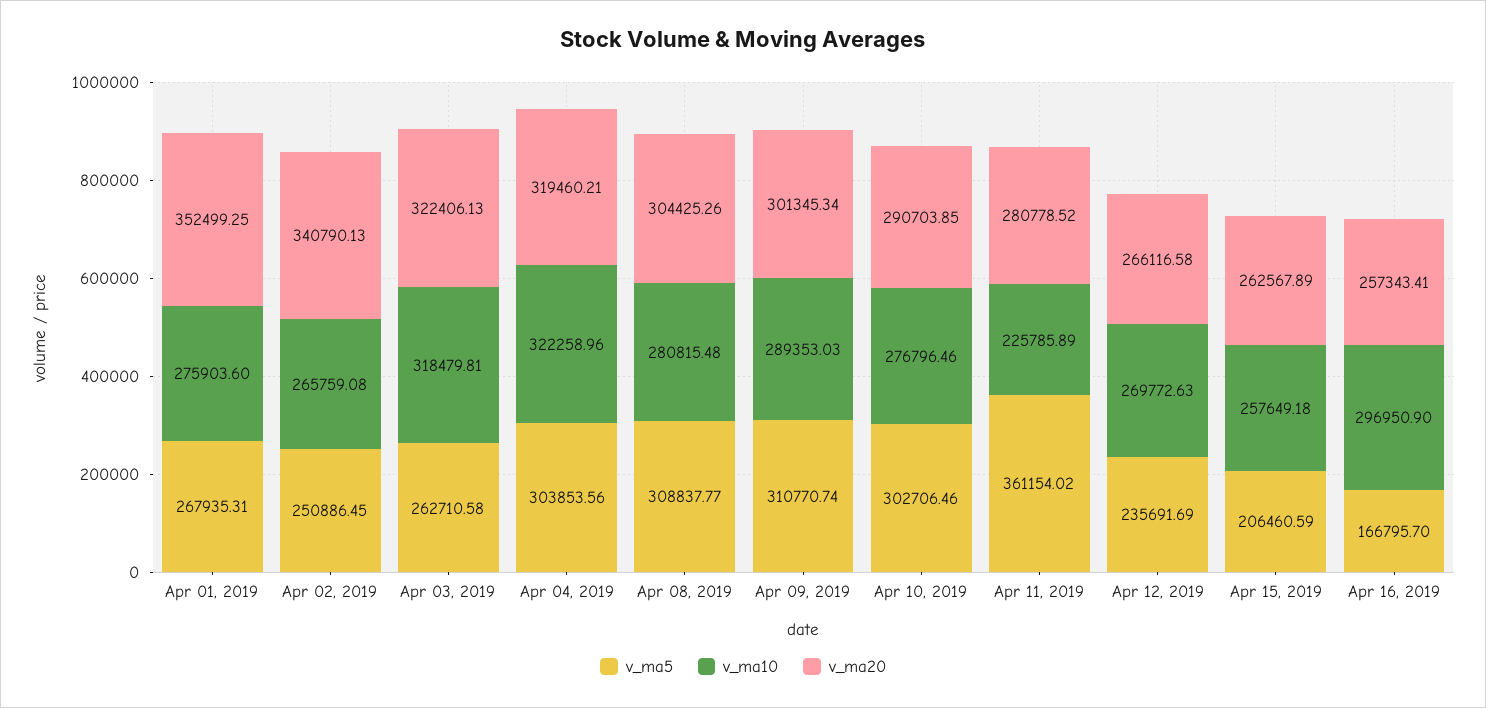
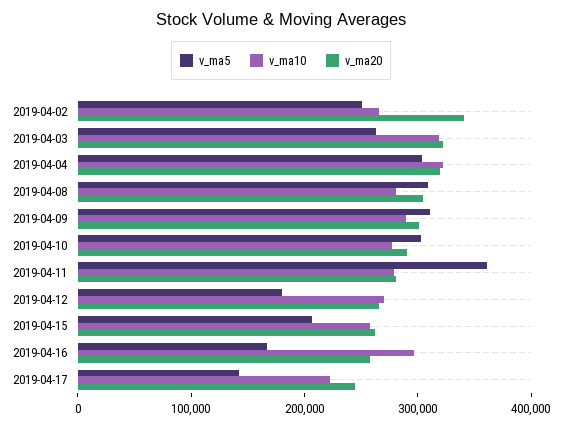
v_ma5, Apr 01, 2019: 267935.31 -> none
v_ma10, Apr 01, 2019: 275903.6 -> none
v_ma20, Apr 01, 2019: 352499.25 -> none
v_ma10, Apr 11, 2019: 225785.89 -> 280000
v_ma5, Apr 12, 2019: 235691.69 -> 180000
v_ma5, 2019-04-17: none -> 140000
v_ma10, 2019-04-17: none -> 220000
v_ma20, 2019-04-17: none -> 240000

